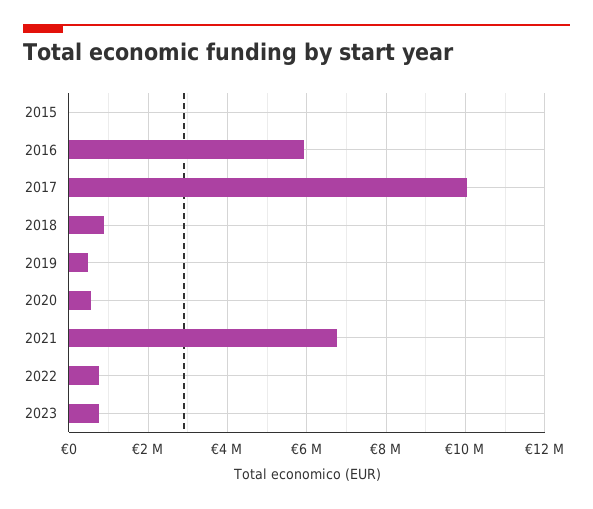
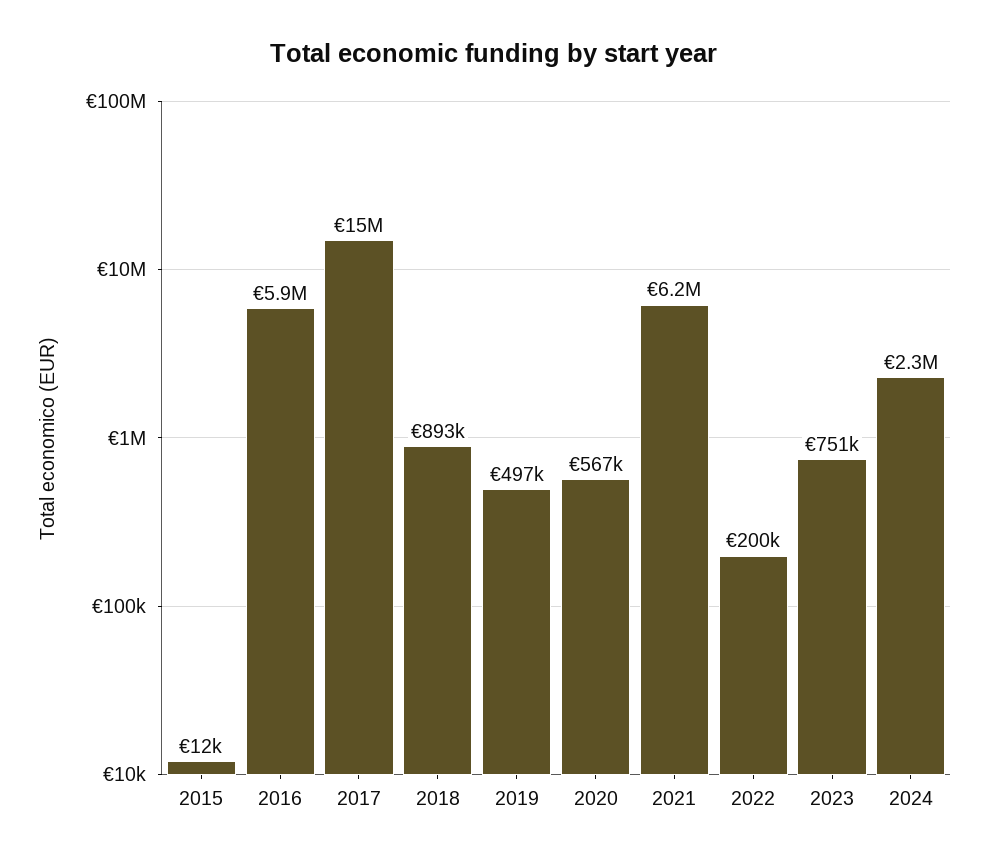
2017: 10000000 -> 15000000
2021: 6800000 -> 6200000
2022: 800000 -> 200000
2024: none -> 2300000

